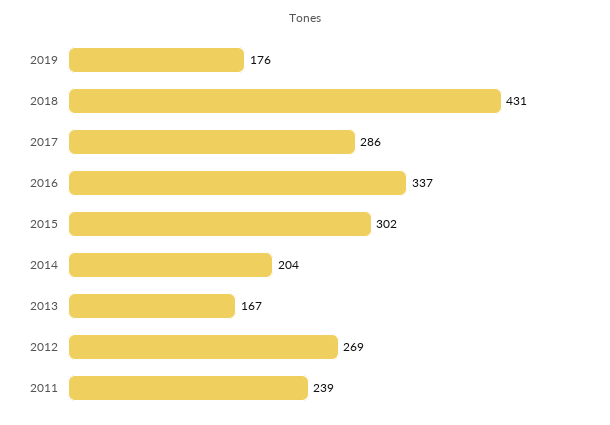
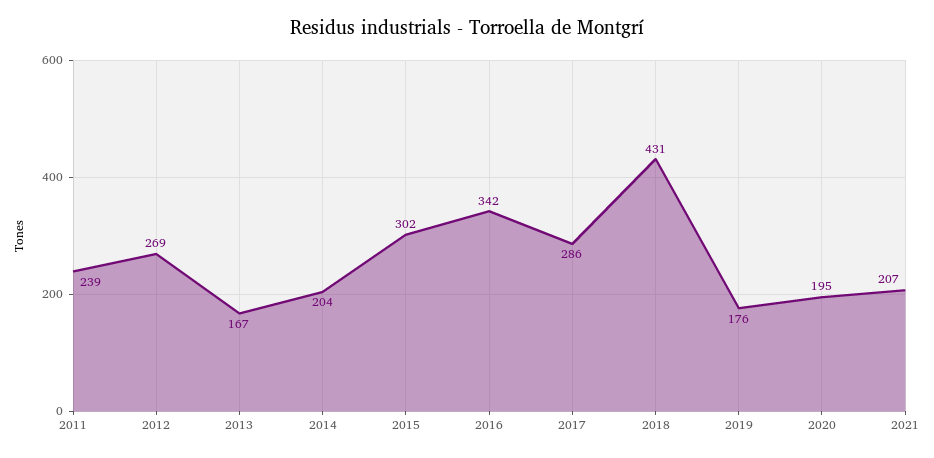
2016: 337 -> 342
2020: none -> 195
2021: none -> 207

